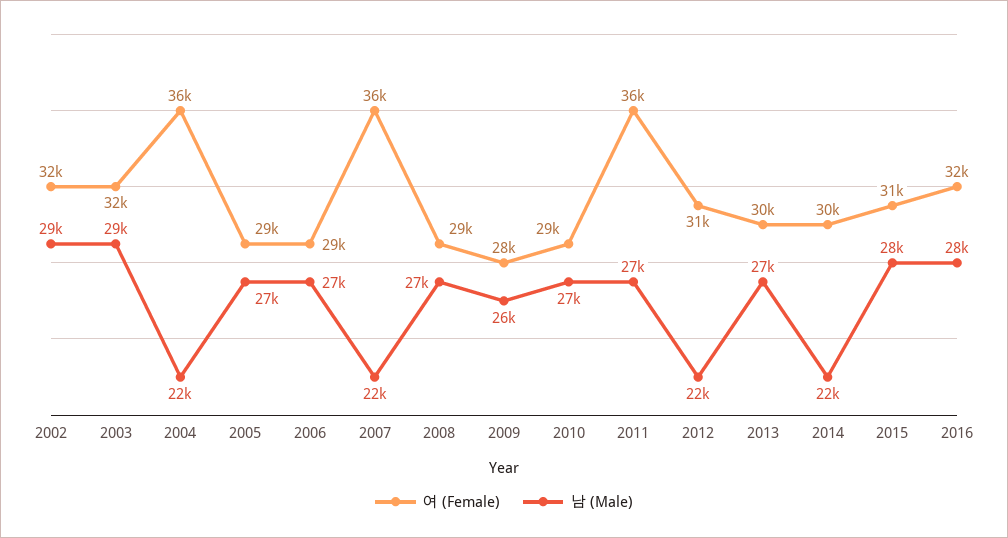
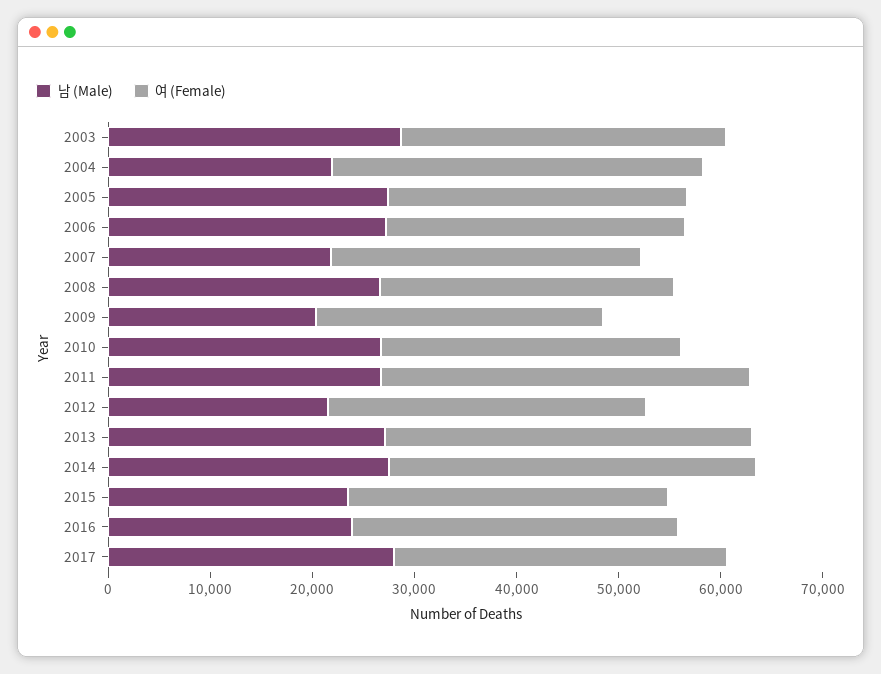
여 (Female), 2002: 32000 -> none
남 (Male), 2002: 29000 -> none
여 (Female), 2007: 36000 -> 30000
남 (Male), 2009: 26000 -> 20000
여 (Female), 2013: 30000 -> 36000
여 (Female), 2014: 30000 -> 36000
남 (Male), 2014: 22000 -> 28000
남 (Male), 2015: 28000 -> 24000
남 (Male), 2016: 28000 -> 24000
남 (Male), 2017: none -> 28000
여 (Female), 2017: none -> 32000

